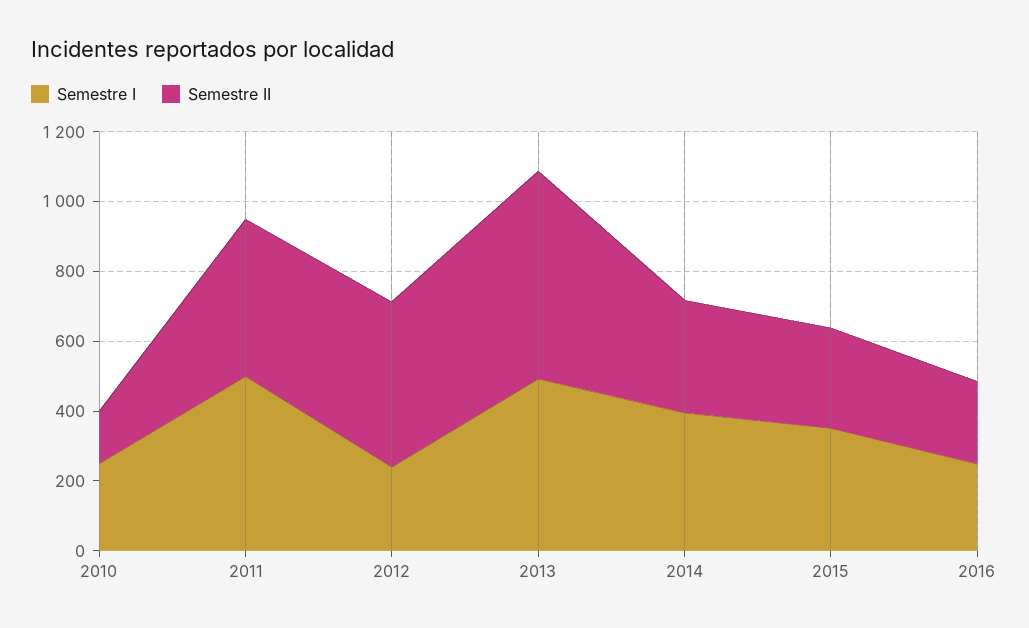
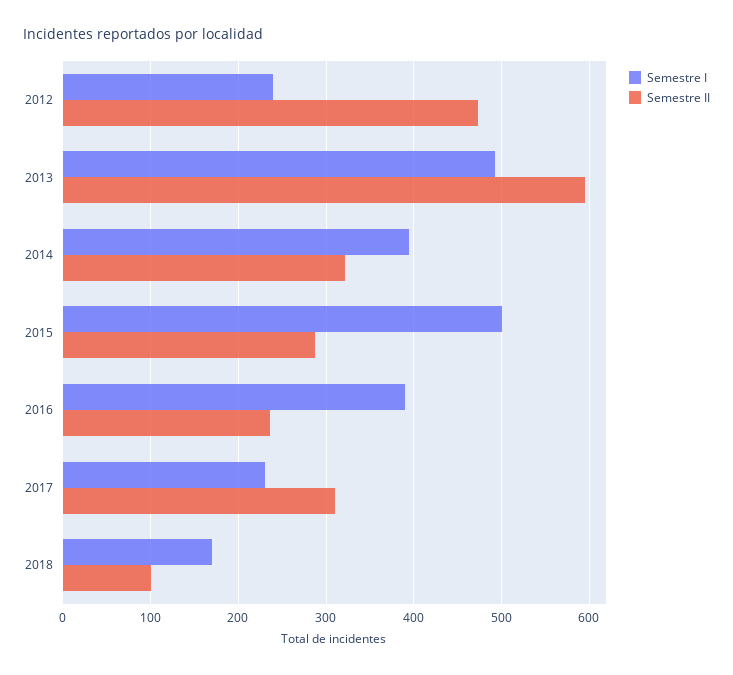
Semestre I, 2010: 250 -> none
Semestre II, 2010: 150 -> none
Semestre I, 2011: 500 -> none
Semestre II, 2011: 450 -> none
Semestre I, 2015: 350 -> 500
Semestre I, 2016: 250 -> 390
Semestre I, 2017: none -> 230
Semestre II, 2017: none -> 310
Semestre I, 2018: none -> 170
Semestre II, 2018: none -> 100

